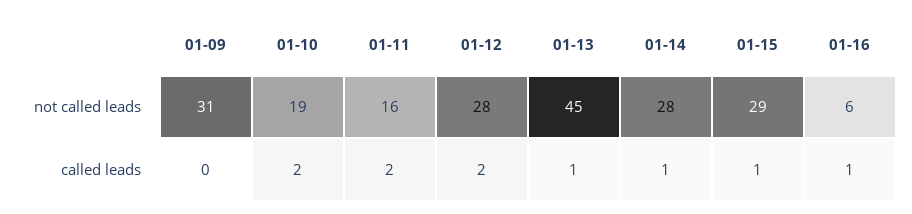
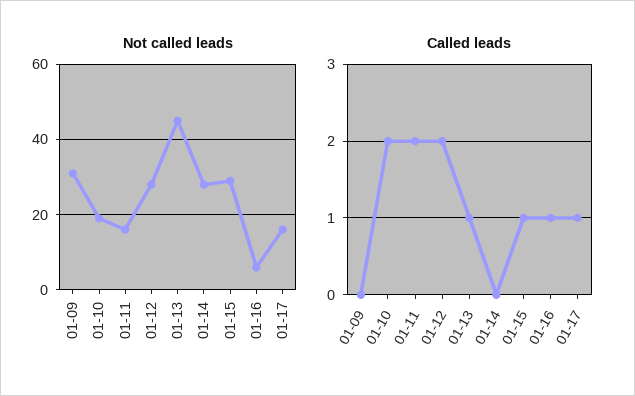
called leads, 01-14: 1 -> 0
not called leads, 01-17: none -> 15
called leads, 01-17: none -> 1

